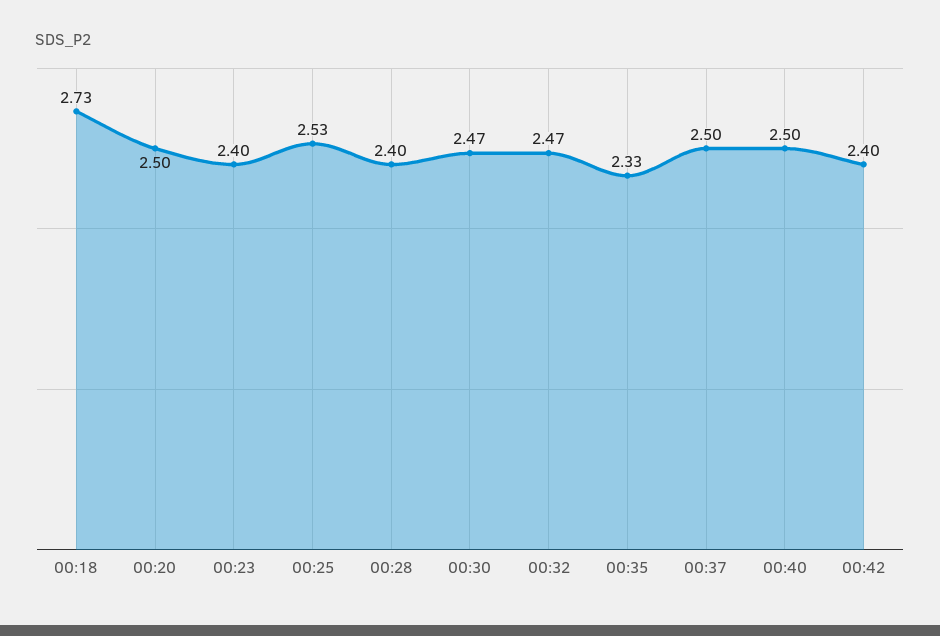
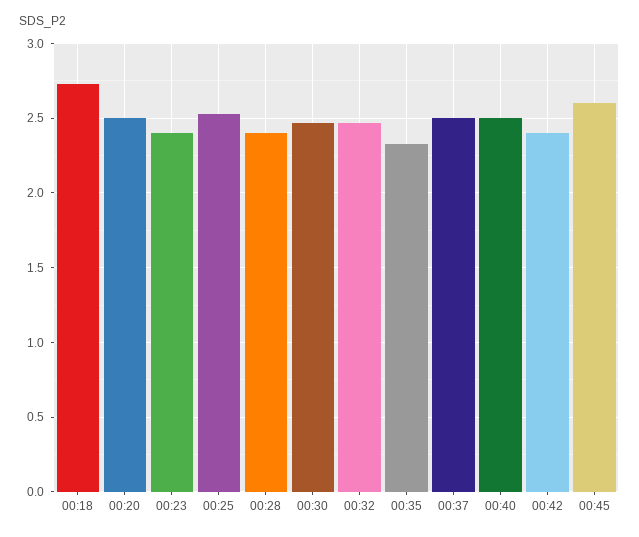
00:45: none -> 2.6

